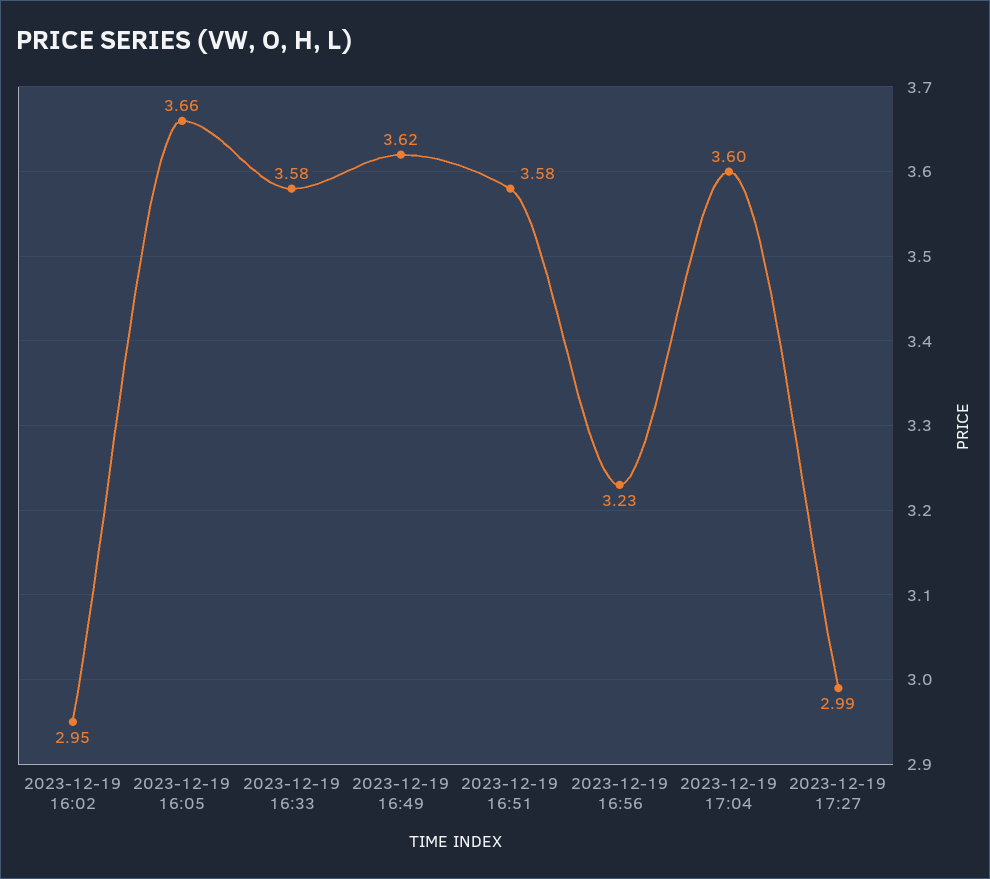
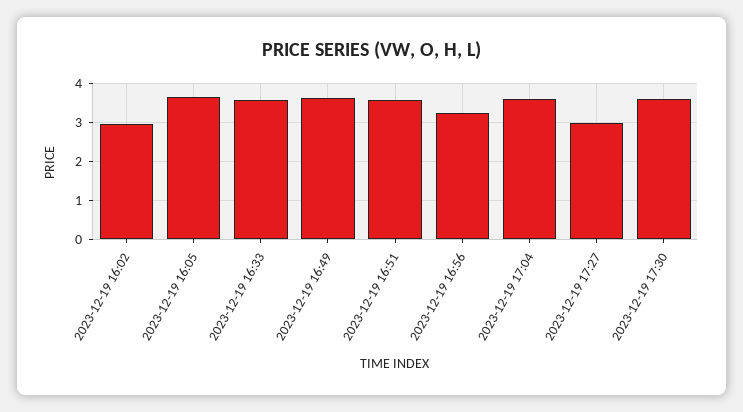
2023-12-19 17:30: none -> 3.6

